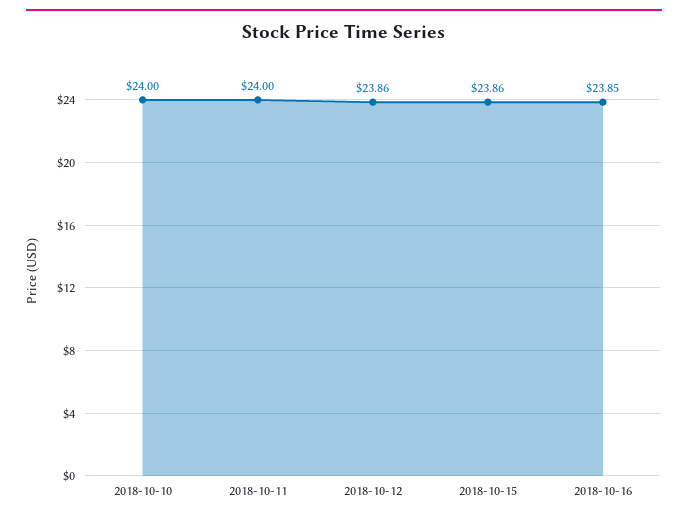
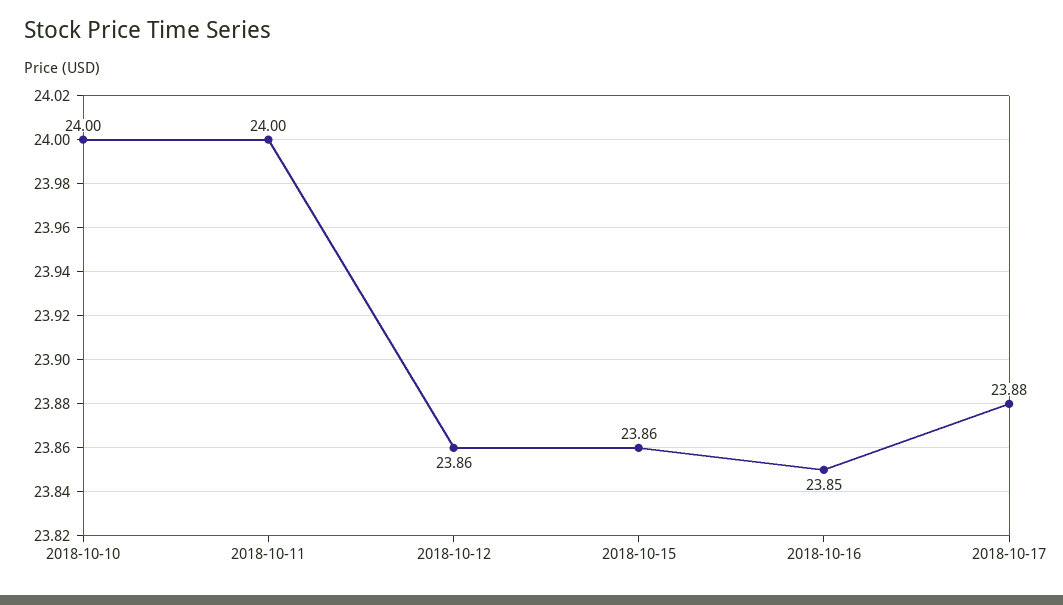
2018-10-17: none -> 23.88

